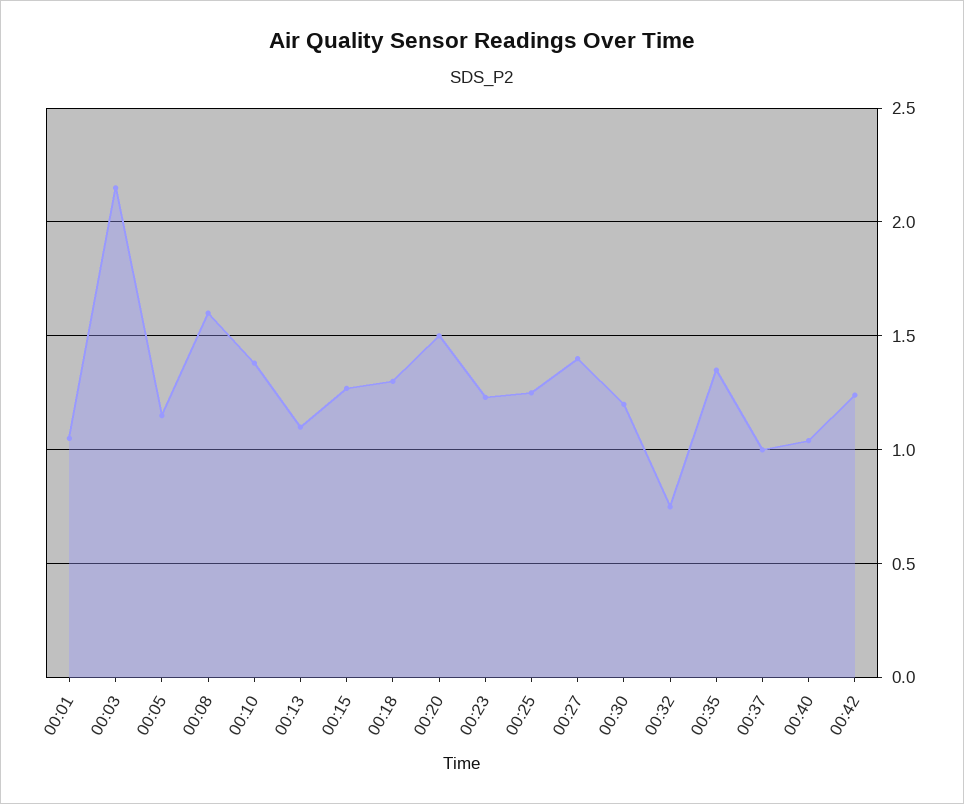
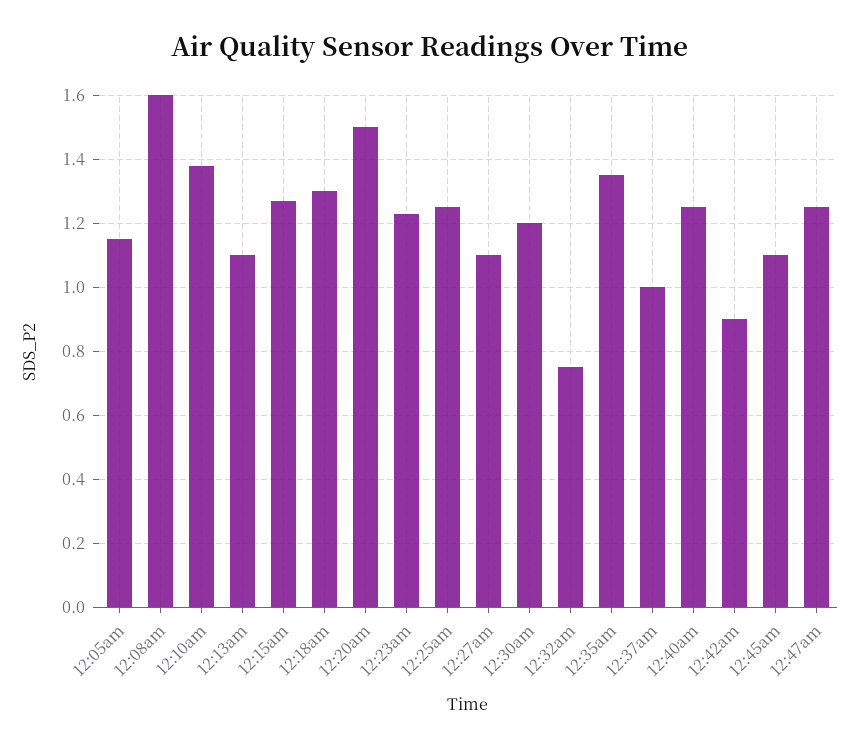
00:01: 1.05 -> none
00:03: 2.15 -> none
00:27: 1.4 -> 1.1
00:40: 1.05 -> 1.25
00:42: 1.25 -> 0.9
12:45am: none -> 1.1
12:47am: none -> 1.25

